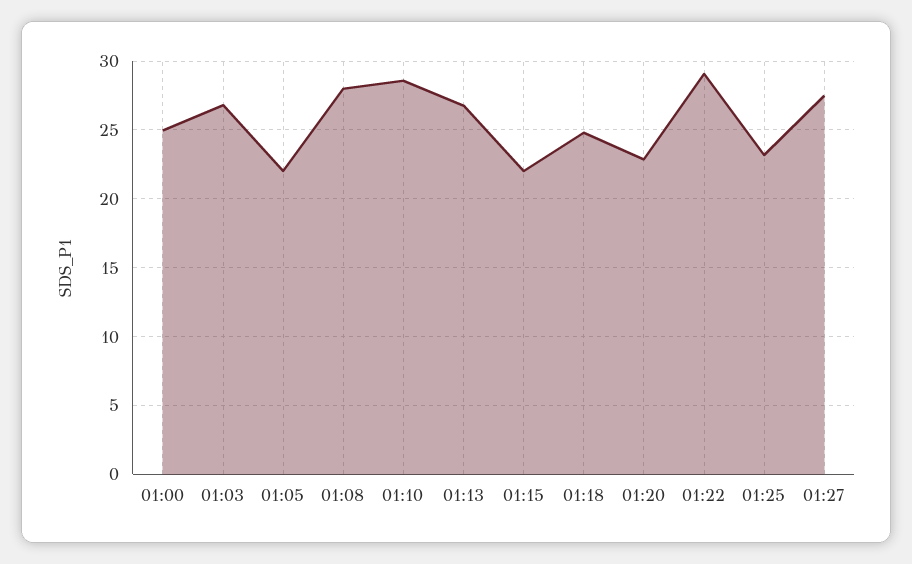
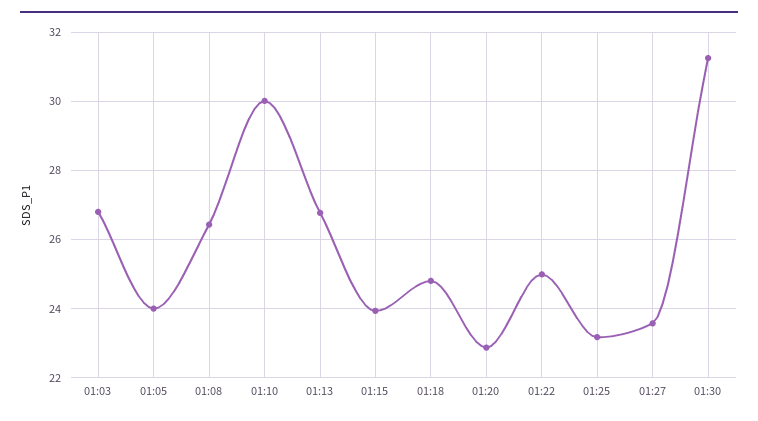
01:00: 25 -> none
01:05: 22 -> 24
01:08: 28 -> 26.4
01:10: 28.5 -> 30
01:15: 22 -> 24
01:22: 29 -> 25
01:27: 27.5 -> 23.6
01:30: none -> 31.2

